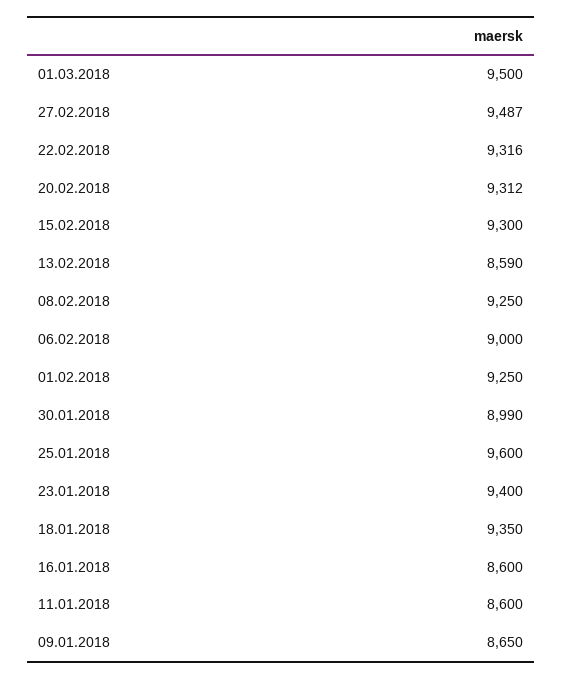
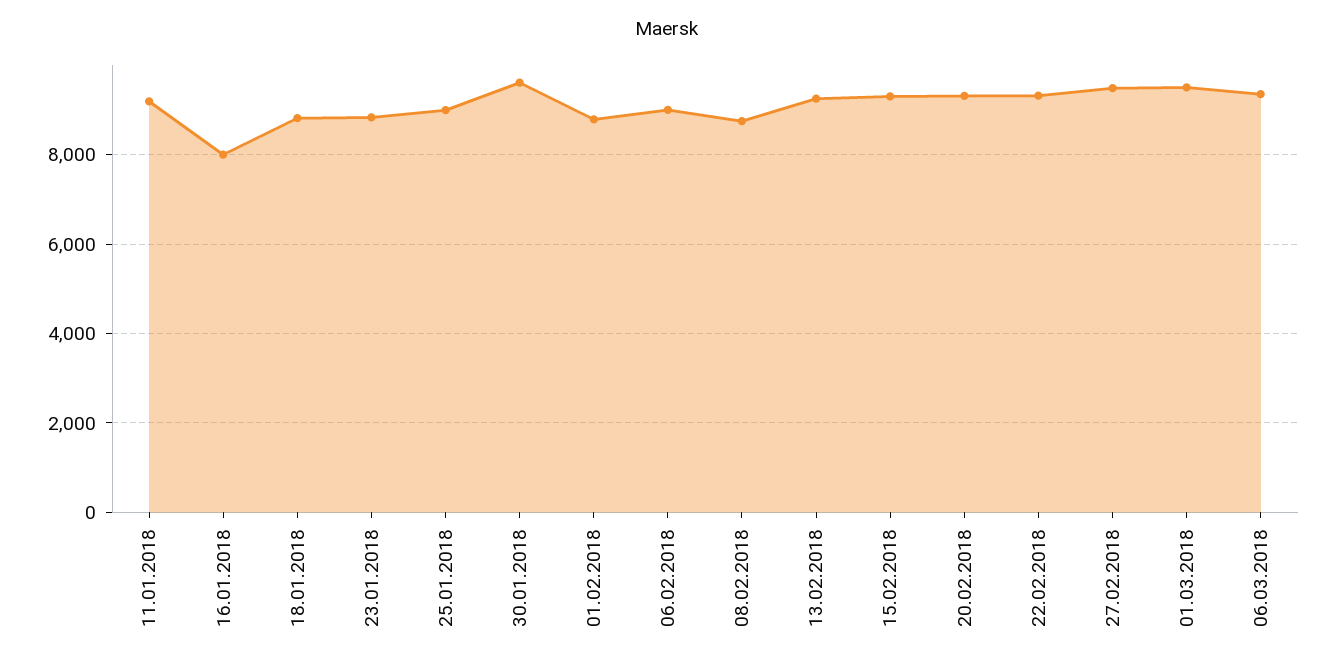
13.02.2018: 8590 -> 9200
08.02.2018: 9250 -> 8800
01.02.2018: 9250 -> 8800
30.01.2018: 8990 -> 9600
25.01.2018: 9600 -> 9000
23.01.2018: 9400 -> 8800
18.01.2018: 9350 -> 8800
16.01.2018: 8600 -> 8000
11.01.2018: 8600 -> 9200
09.01.2018: 8650 -> none
06.03.2018: none -> 9400

